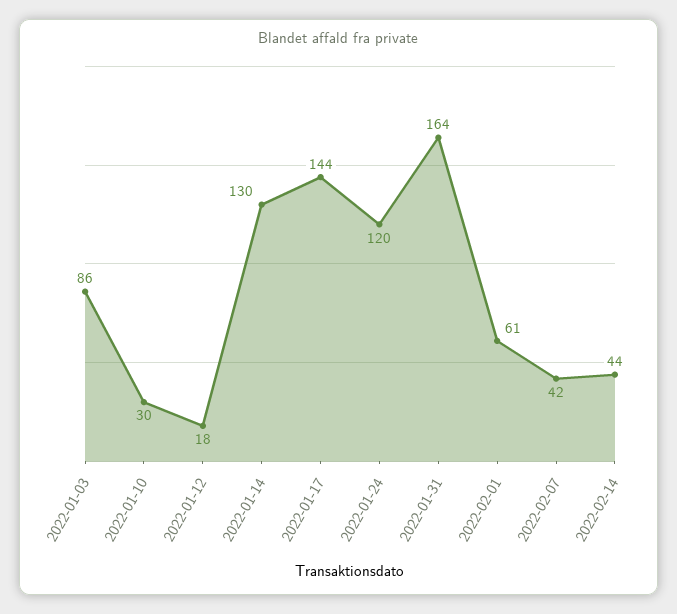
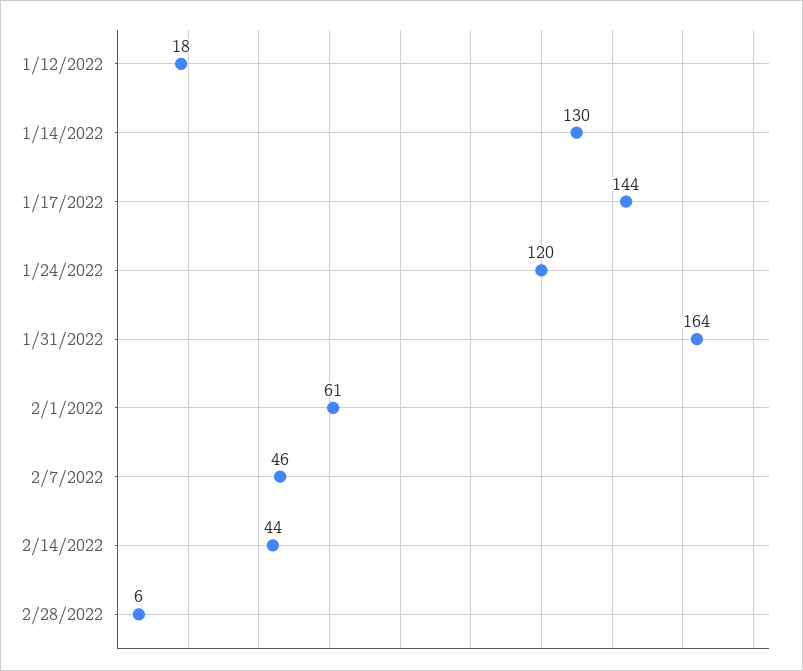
2022-01-03: 86 -> none
2022-01-10: 30 -> none
2022-02-07: 42 -> 46
2/28/2022: none -> 6

